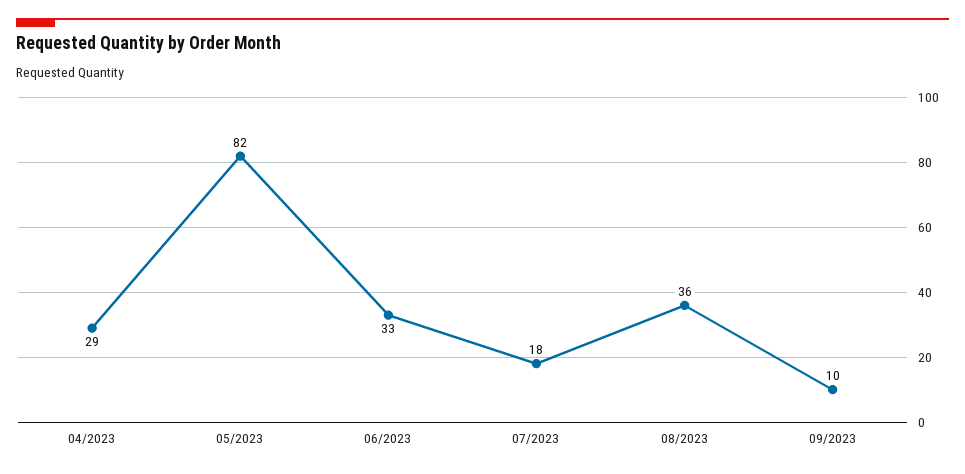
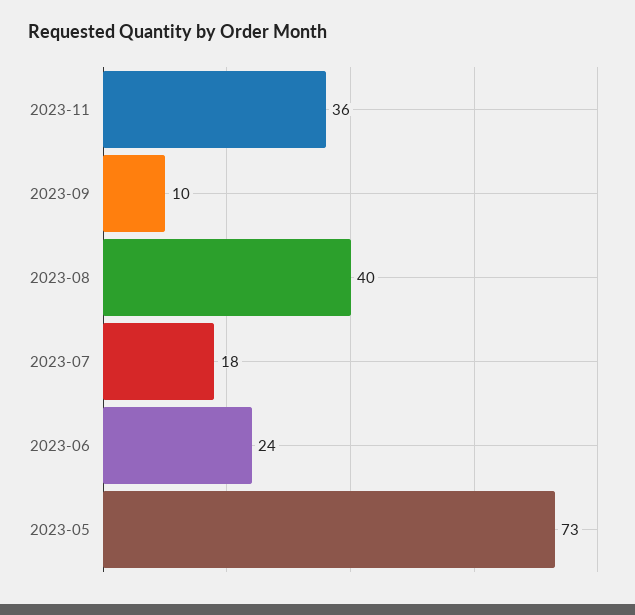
04/2023: 29 -> none
05/2023: 82 -> 73
06/2023: 33 -> 24
08/2023: 36 -> 40
2023-11: none -> 36

